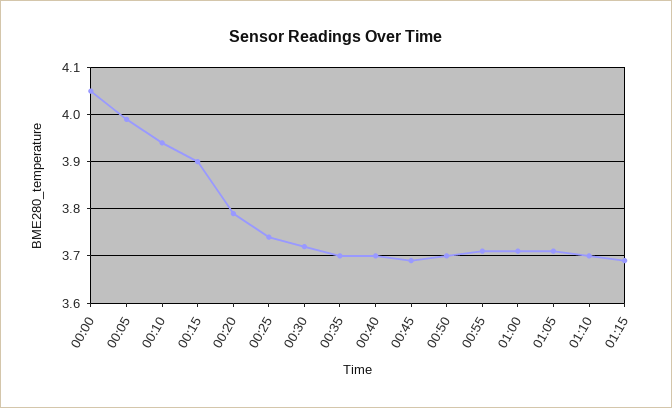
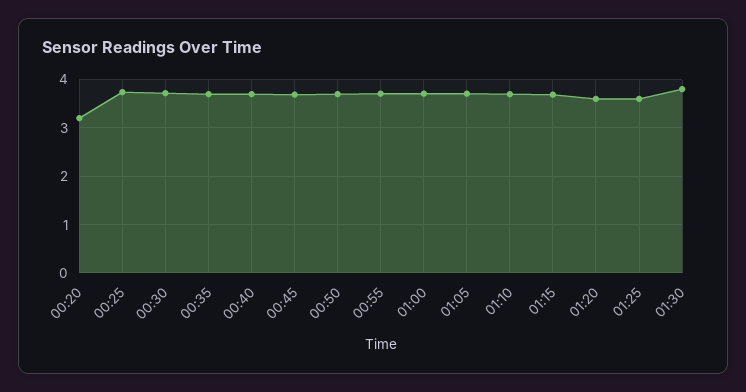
00:00: 4.05 -> none
00:05: 4 -> none
00:10: 3.95 -> none
00:15: 3.9 -> none
00:20: 3.8 -> 3.2
01:20: none -> 3.6
01:25: none -> 3.6
01:30: none -> 3.8

